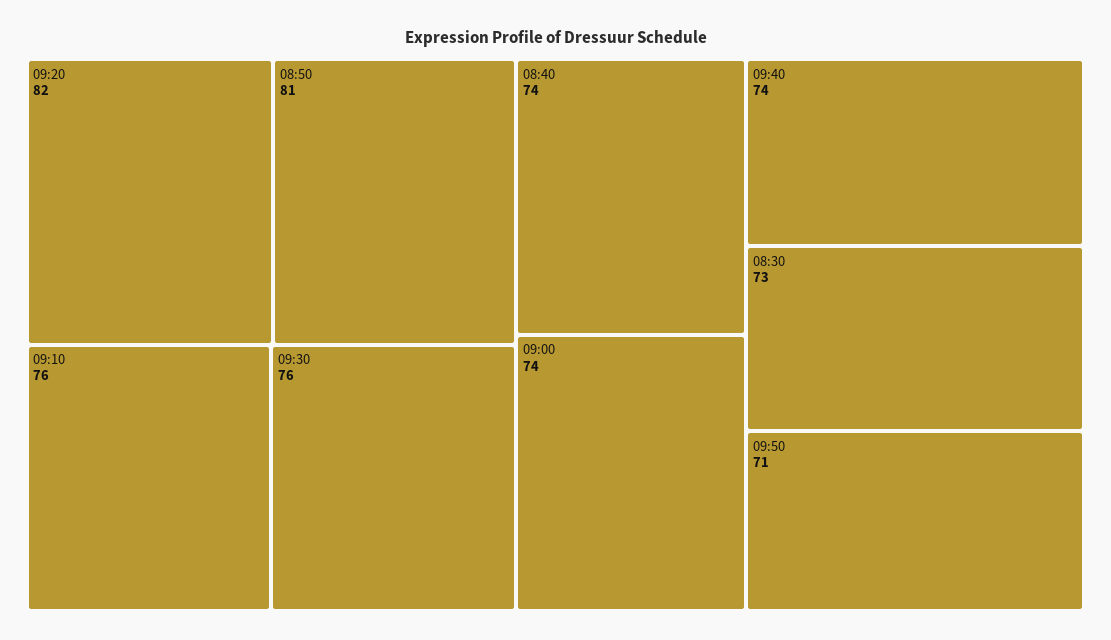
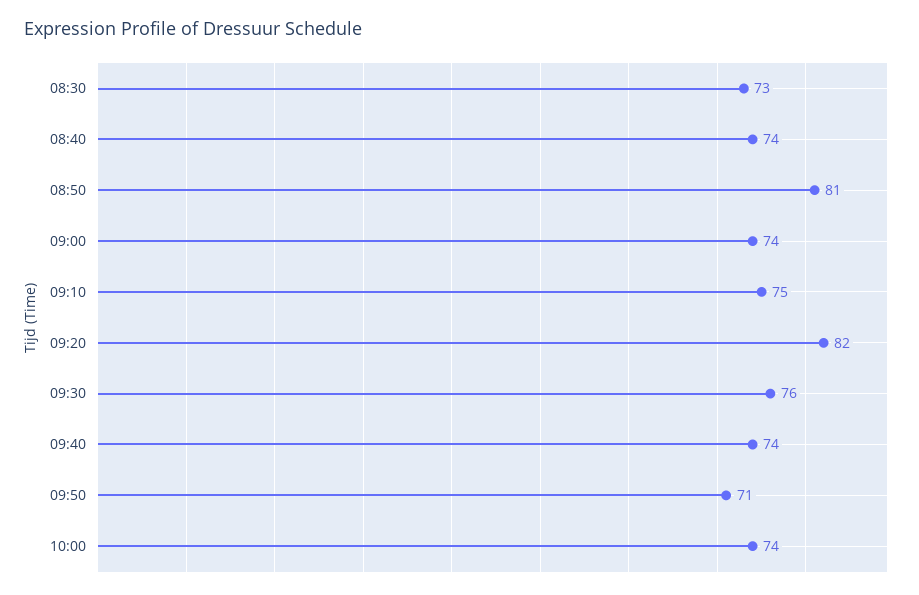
09:10: 76 -> 75
10:00: none -> 74

